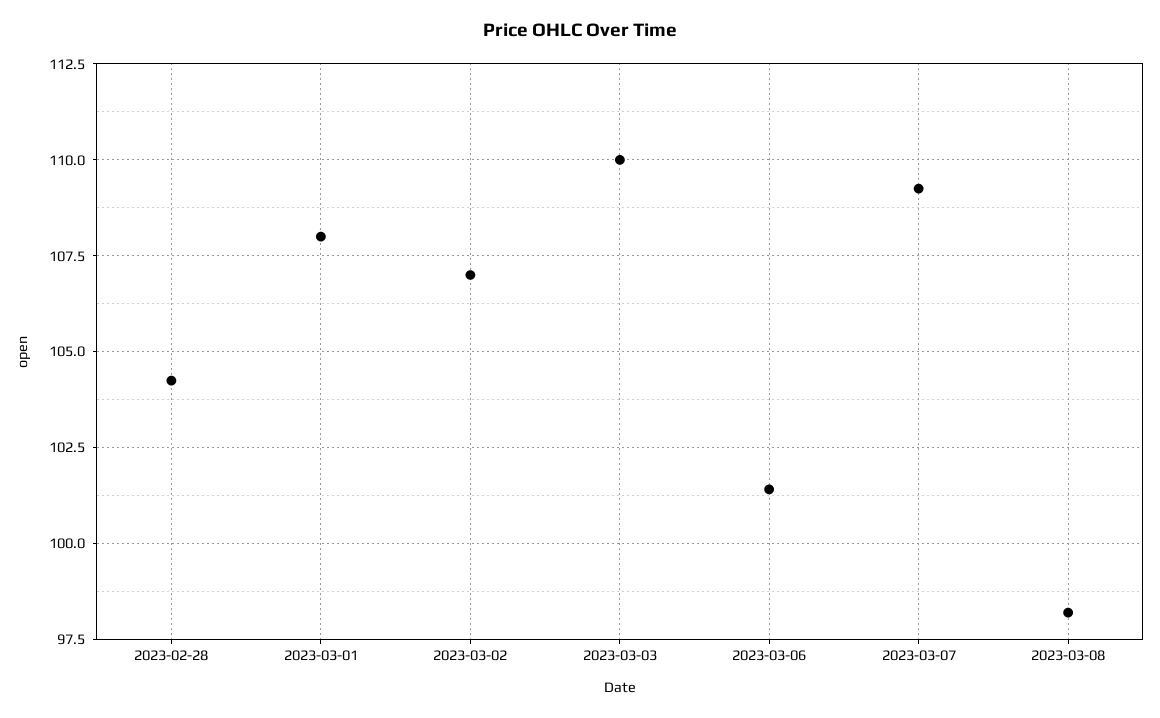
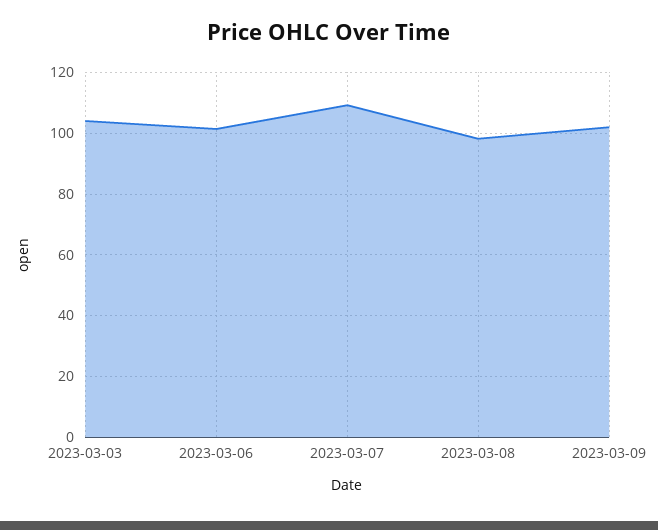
2023-02-28: 104.25 -> none
2023-03-01: 108 -> none
2023-03-02: 107 -> none
2023-03-03: 110 -> 104
2023-03-09: none -> 102

